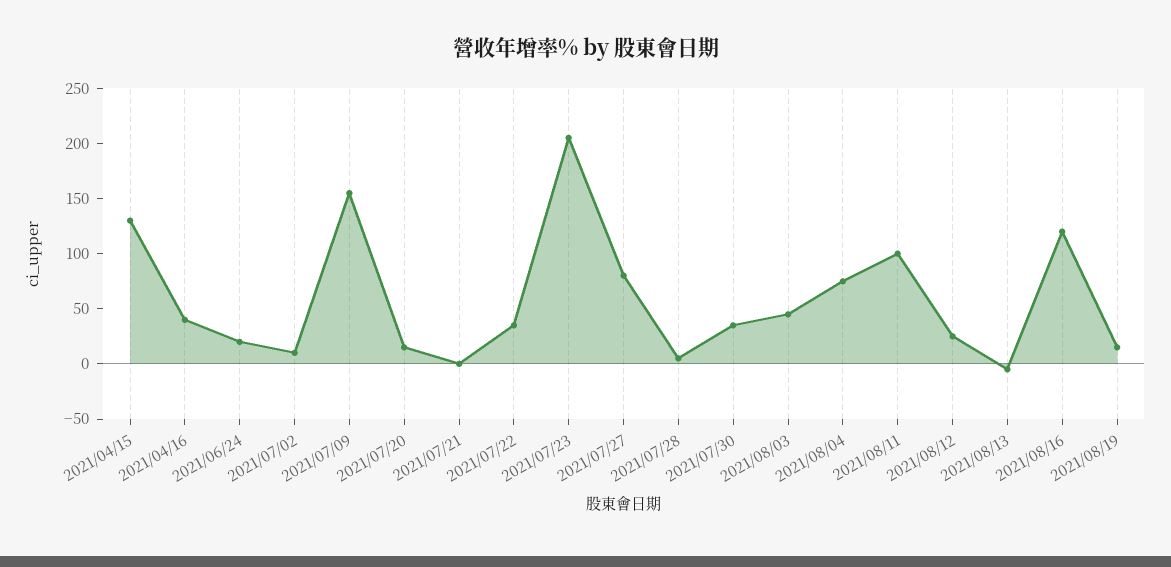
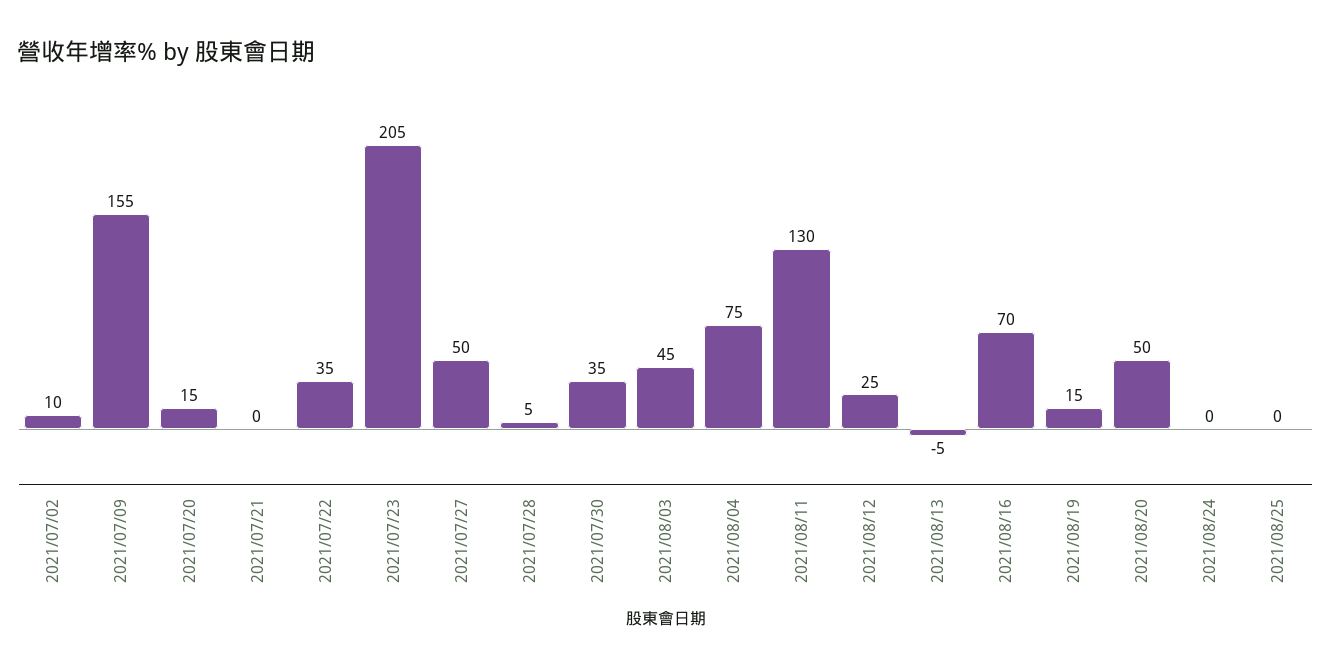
2021/04/15: 130 -> none
2021/04/16: 40 -> none
2021/06/24: 20 -> none
2021/07/27: 80 -> 50
2021/08/11: 100 -> 130
2021/08/16: 120 -> 70
2021/08/20: none -> 50
2021/08/24: none -> 0
2021/08/25: none -> 0

